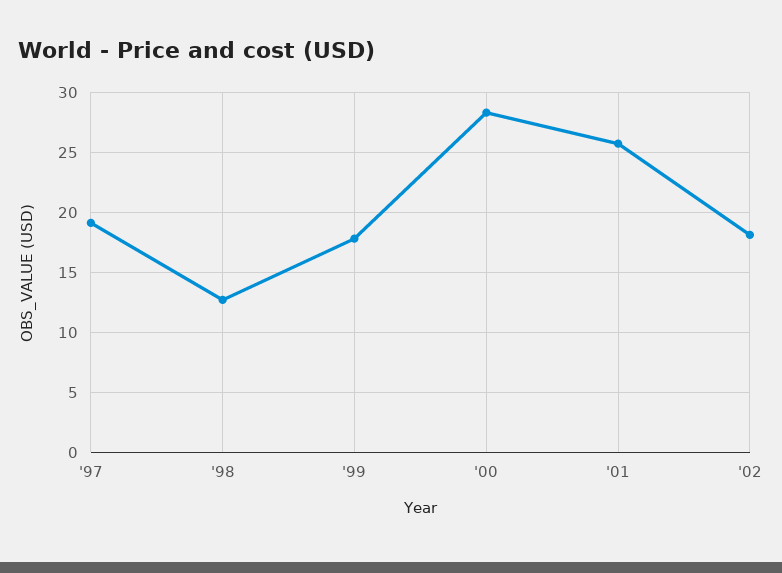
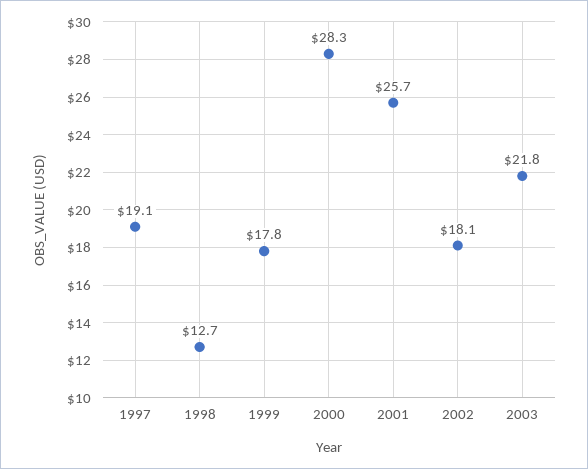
2003: none -> 21.8

